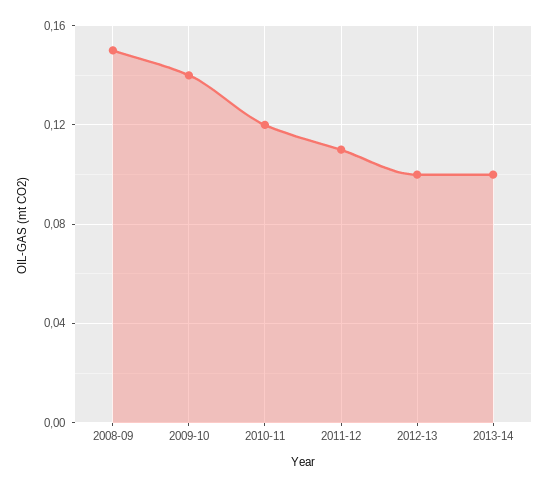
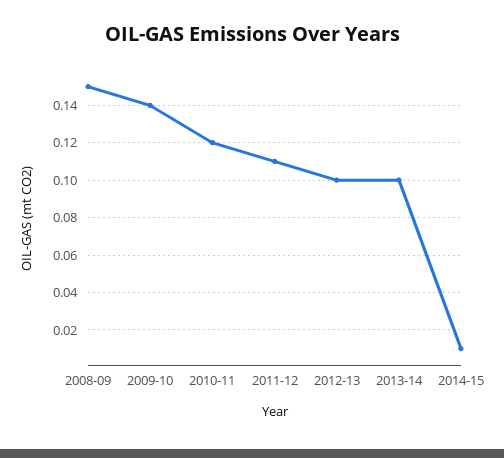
2014-15: none -> 0.01

